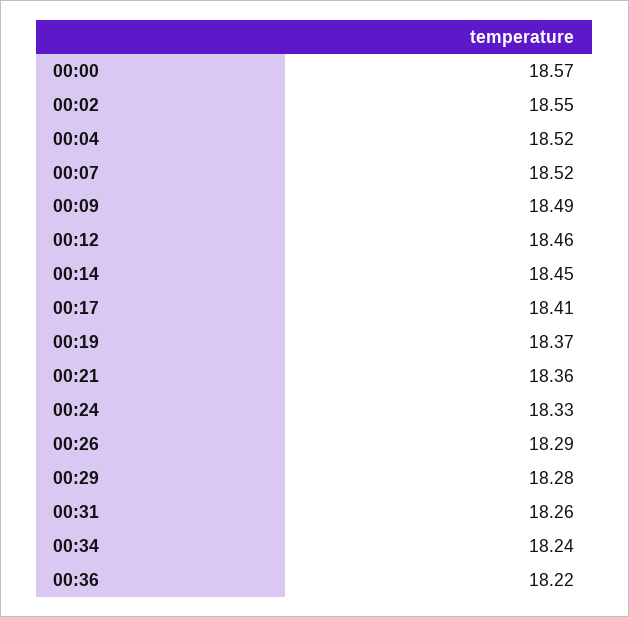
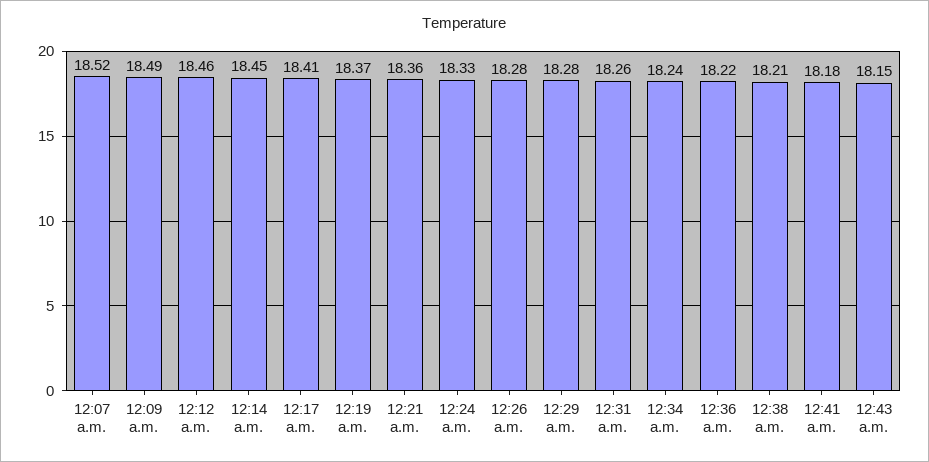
00:00: 18.57 -> none
00:02: 18.55 -> none
00:04: 18.52 -> none
00:26: 18.29 -> 18.28
12:38 a.m.: none -> 18.21
12:41 a.m.: none -> 18.18
12:43 a.m.: none -> 18.15

